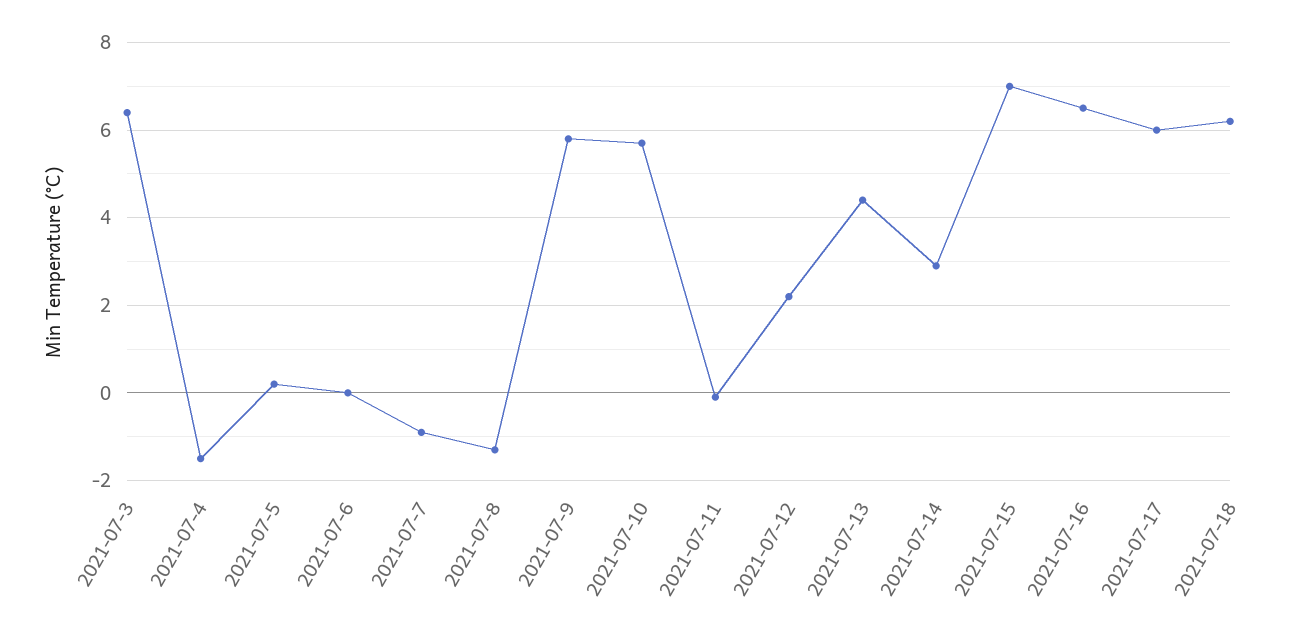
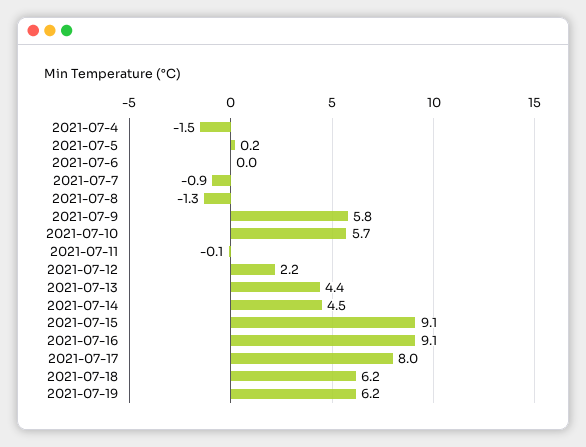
2021-07-3: 6.5 -> none
2021-07-14: 3 -> 4.5
2021-07-15: 7 -> 9.1
2021-07-16: 6.5 -> 9.1
2021-07-17: 6 -> 8
2021-07-19: none -> 6.2

